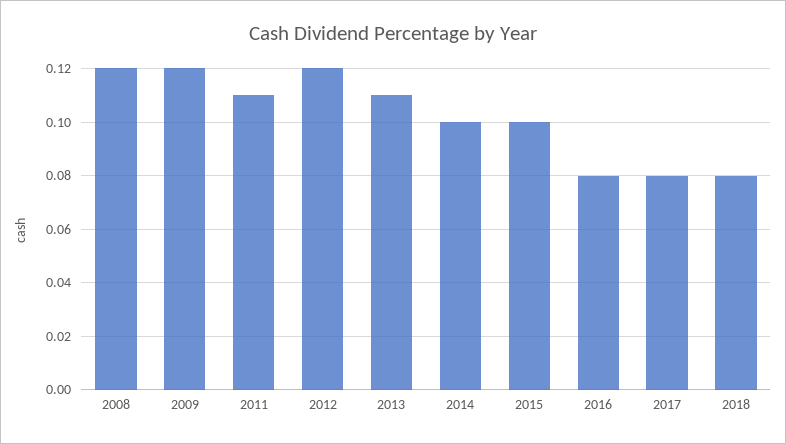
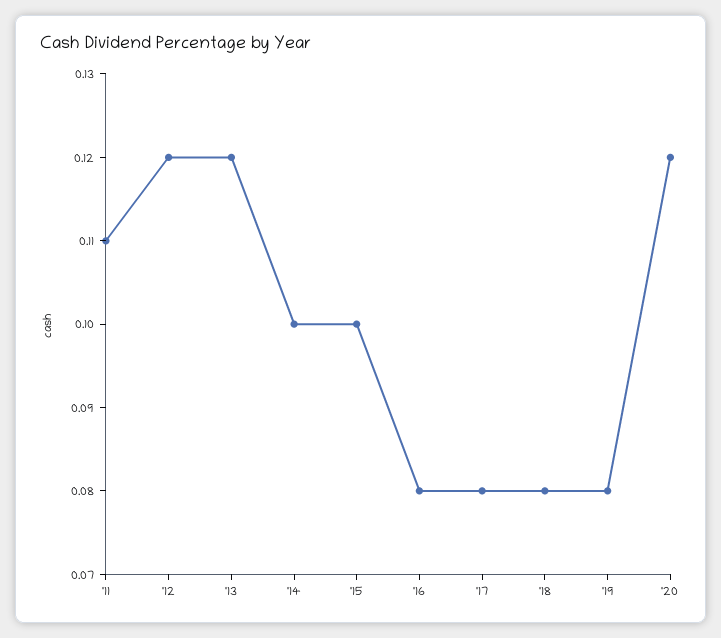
2008: 0.12 -> none
2009: 0.12 -> none
2013: 0.11 -> 0.12
'19: none -> 0.08
'20: none -> 0.12

